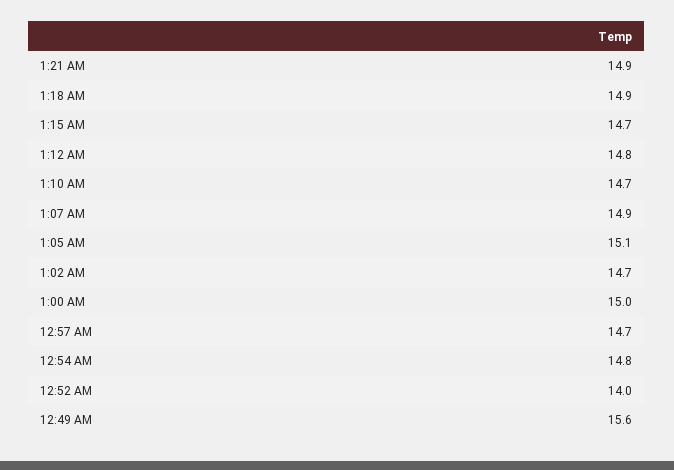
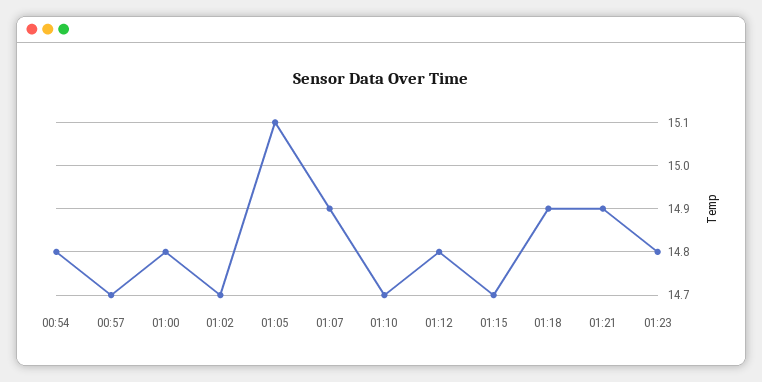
1:00 AM: 15 -> 14.8
12:52 AM: 14 -> none
12:49 AM: 15.6 -> none
01:23: none -> 14.8

